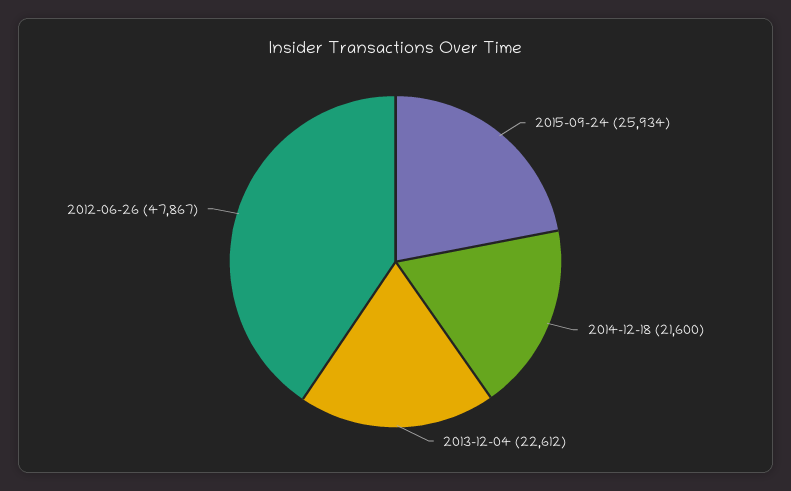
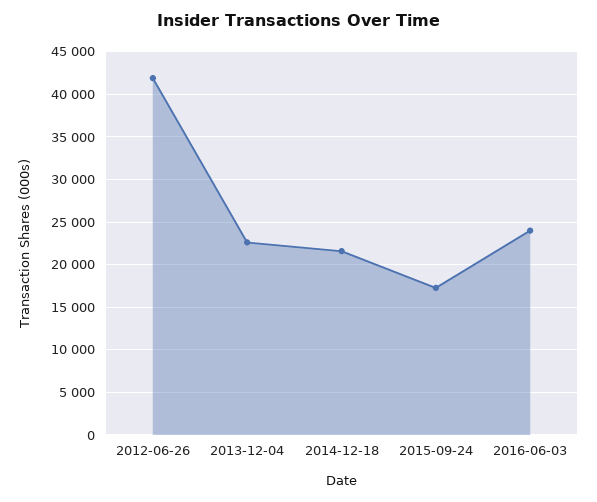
2015-09-24: 25934 -> 17000
2012-06-26: 47867 -> 42000
2016-06-03: none -> 24000

